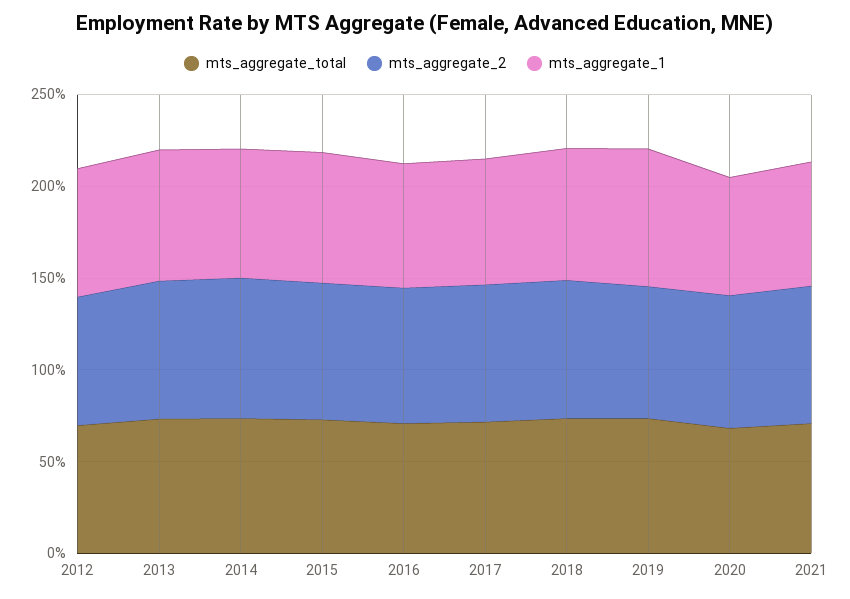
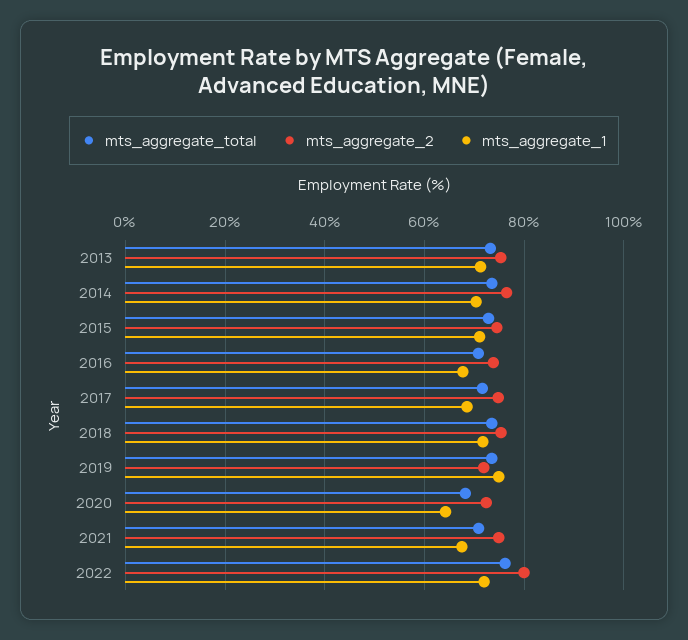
mts_aggregate_total, 2012: 70 -> none
mts_aggregate_2, 2012: 70 -> none
mts_aggregate_1, 2012: 70 -> none
mts_aggregate_total, 2022: none -> 76
mts_aggregate_2, 2022: none -> 80
mts_aggregate_1, 2022: none -> 72

